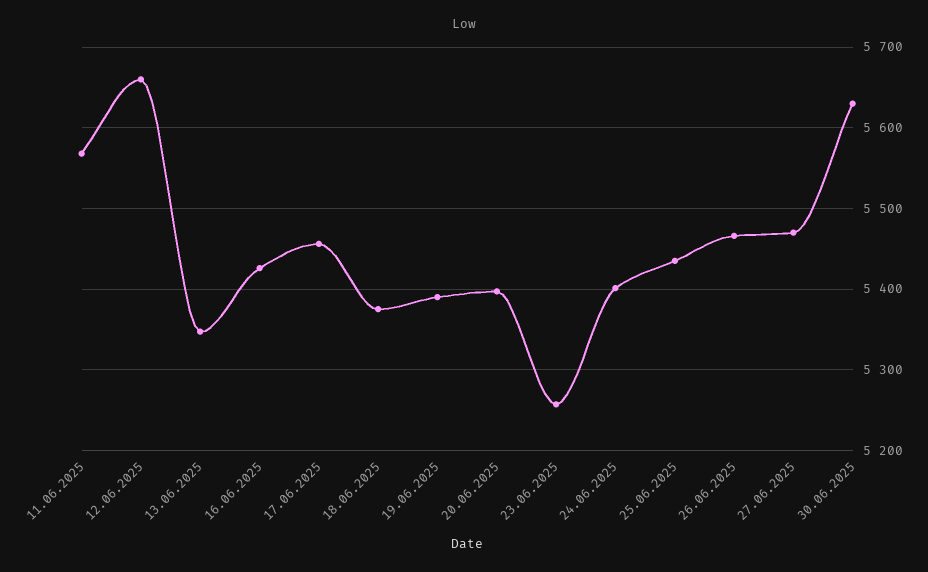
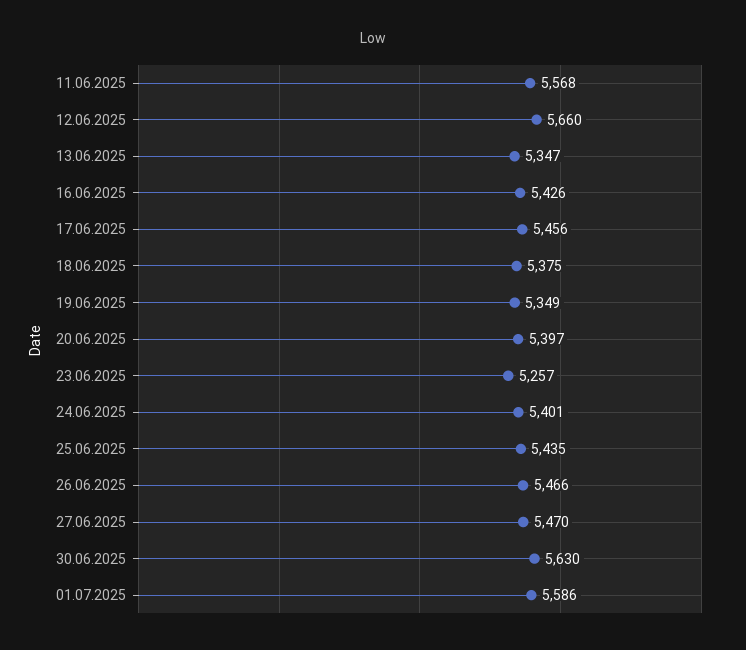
19.06.2025: 5390 -> 5349
01.07.2025: none -> 5586

